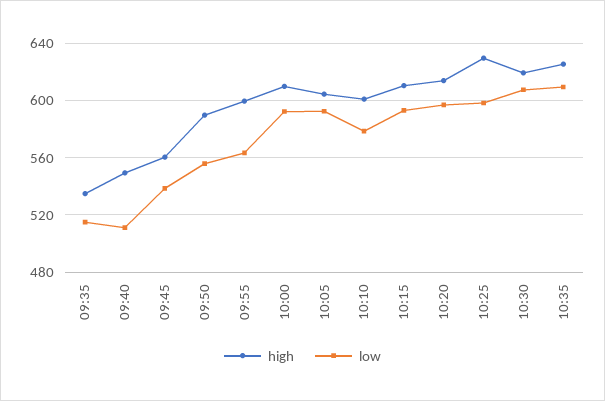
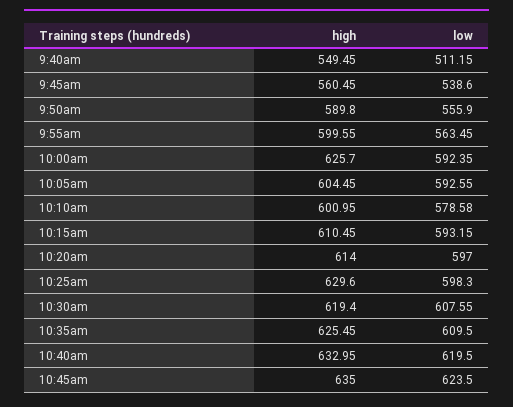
high, 09:35: 535 -> none
low, 09:35: 515 -> none
high, 10:00: 610 -> 625.7
high, 10:40am: none -> 632.95
low, 10:40am: none -> 619.5
high, 10:45am: none -> 635
low, 10:45am: none -> 623.5

